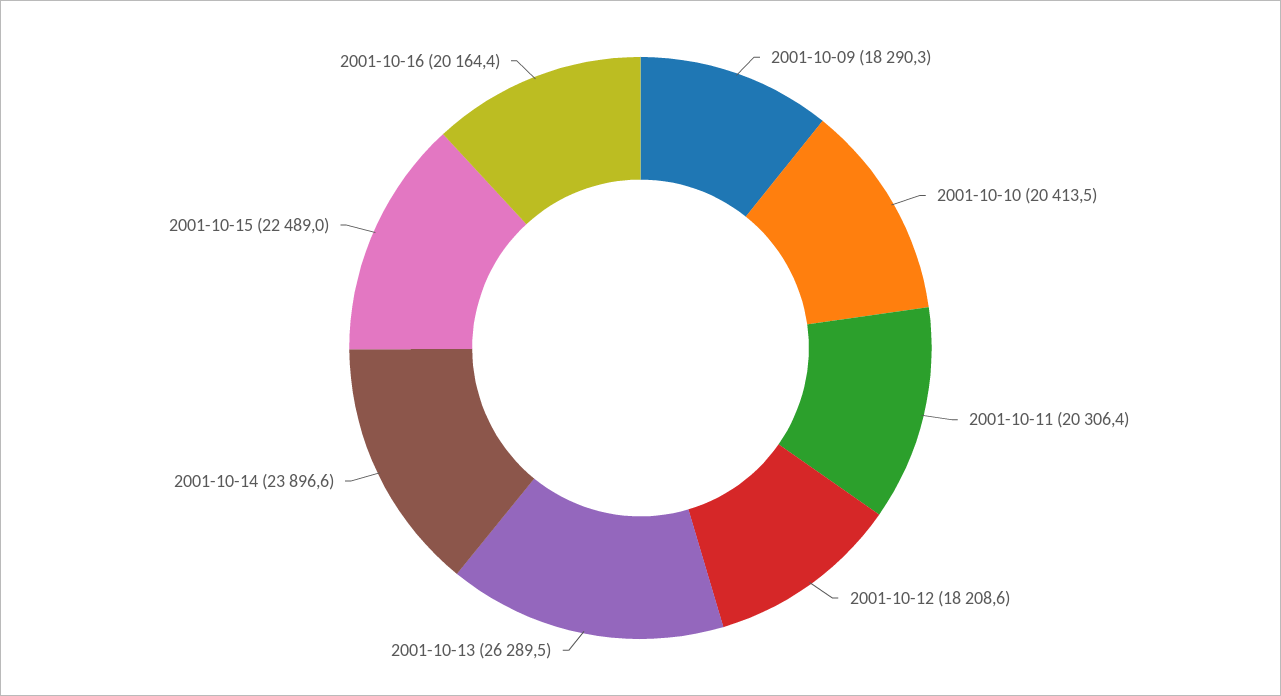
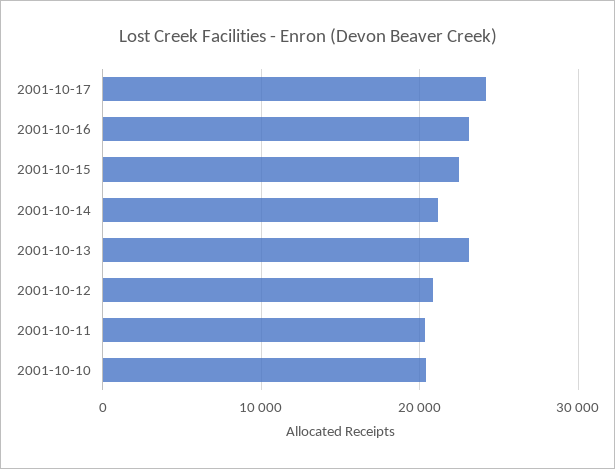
2001-10-09: 18290.3 -> none
2001-10-12: 18208.6 -> 21000
2001-10-13: 26289.5 -> 23000
2001-10-14: 23896.6 -> 21000
2001-10-16: 20164.4 -> 23000
2001-10-17: none -> 24000

